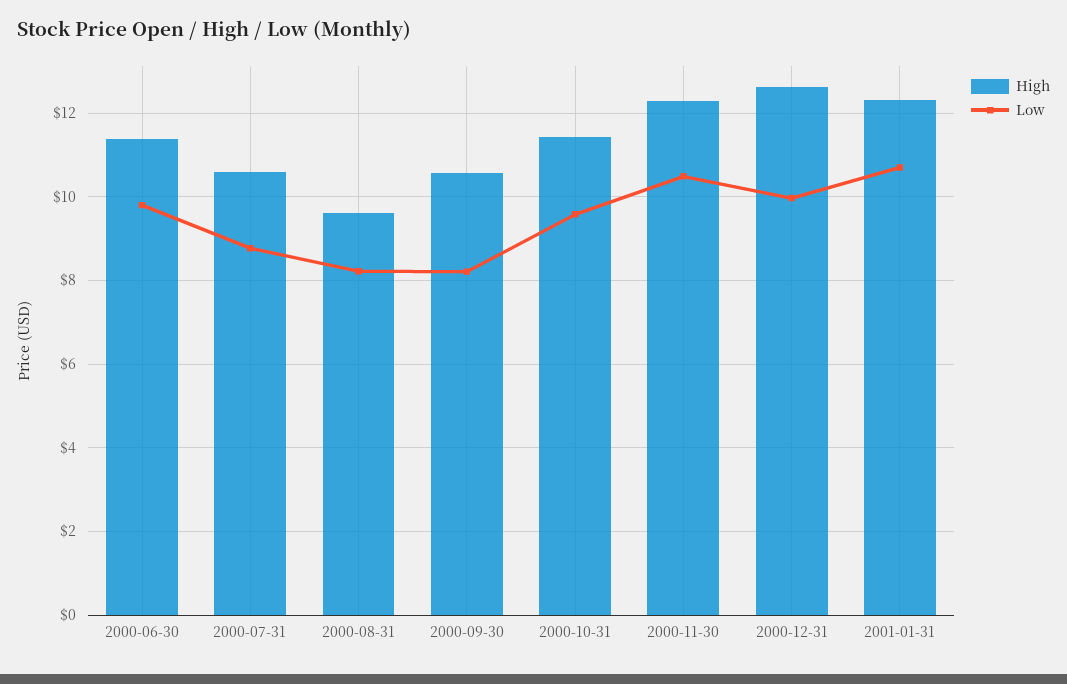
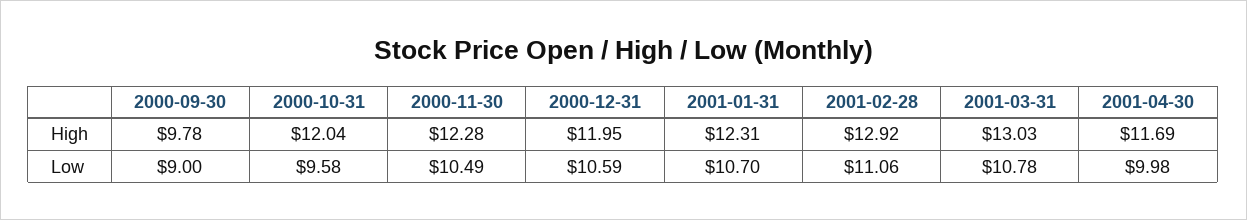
High, 2000-06-30: 11.4 -> none
Low, 2000-06-30: 9.8 -> none
High, 2000-07-31: 10.6 -> none
Low, 2000-07-31: 8.8 -> none
High, 2000-08-31: 9.6 -> none
Low, 2000-08-31: 8.2 -> none
High, 2000-09-30: 10.6 -> 9.78
Low, 2000-09-30: 8.2 -> 9
High, 2000-10-31: 11.4 -> 12.04
High, 2000-12-31: 12.6 -> 11.95
Low, 2000-12-31: 10 -> 10.59
High, 2001-02-28: none -> 12.92
High, 2001-03-31: none -> 13.03
High, 2001-04-30: none -> 11.69
Low, 2001-02-28: none -> 11.06
Low, 2001-03-31: none -> 10.78
Low, 2001-04-30: none -> 9.98

